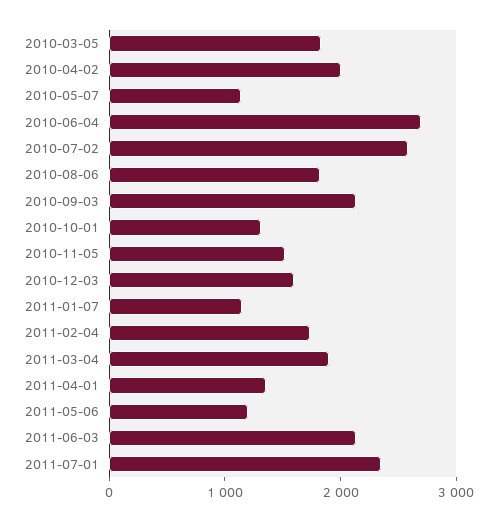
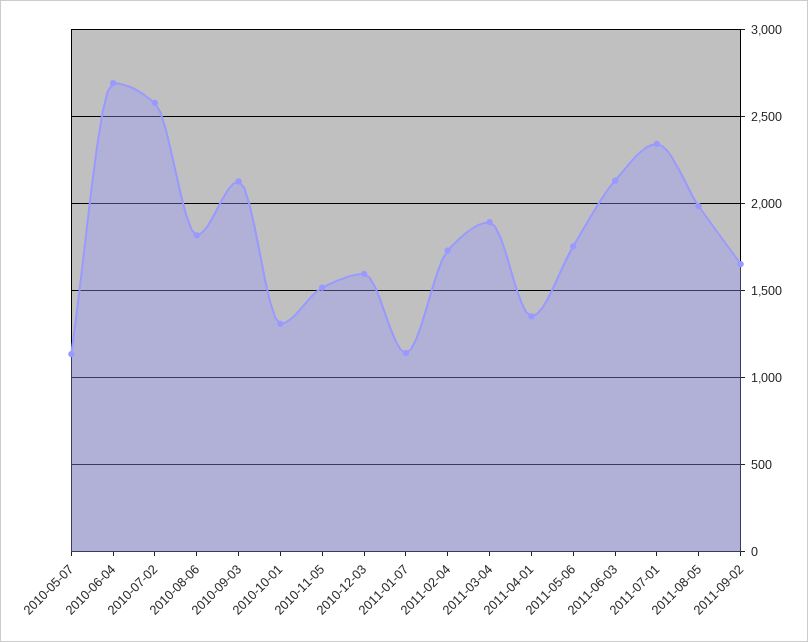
2010-03-05: 1800 -> none
2010-04-02: 2000 -> none
2011-05-06: 1200 -> 1750
2011-08-05: none -> 2000
2011-09-02: none -> 1650

